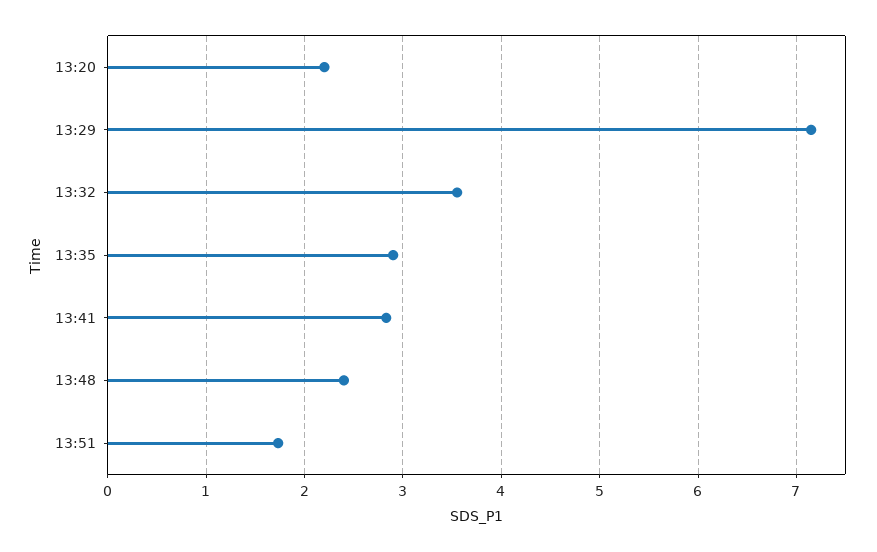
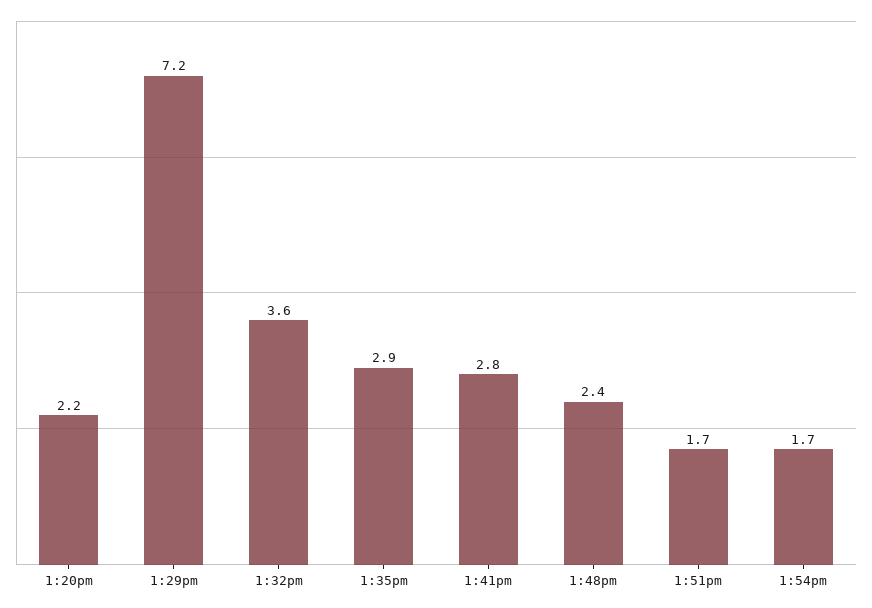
1:54pm: none -> 1.7

